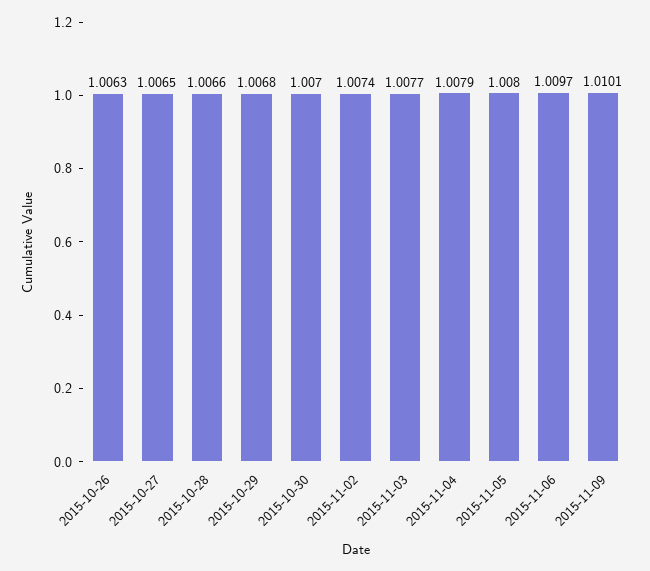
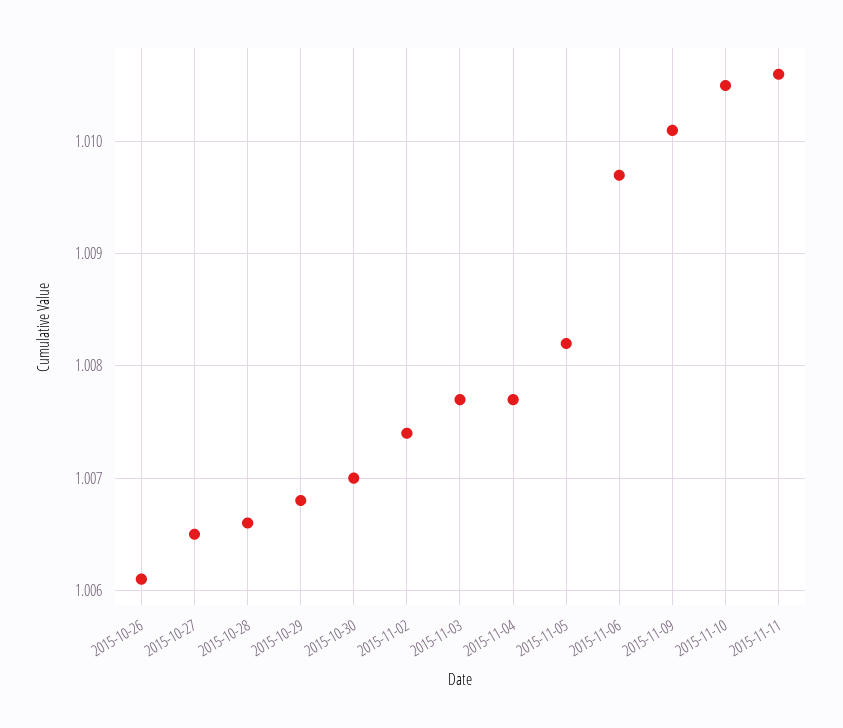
2015-10-26: 1.0063 -> 1.0061
2015-11-04: 1.0079 -> 1.0077
2015-11-05: 1.008 -> 1.0082
2015-11-10: none -> 1.0105
2015-11-11: none -> 1.0106

